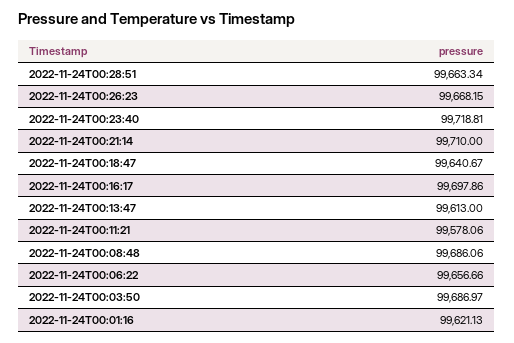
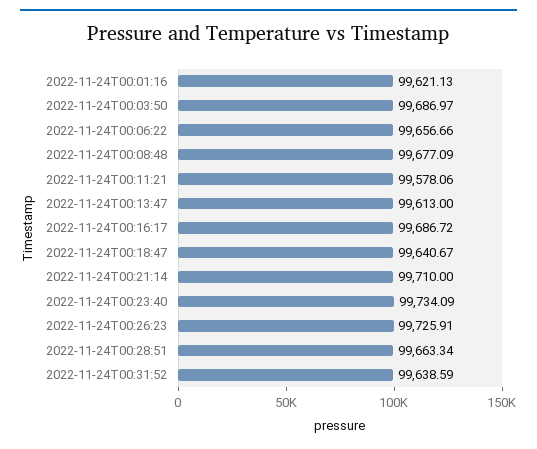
2022-11-24T00:26:23: 99668.15 -> 99725.91
2022-11-24T00:23:40: 99718.81 -> 99734.09
2022-11-24T00:16:17: 99697.86 -> 99686.72
2022-11-24T00:08:48: 99686.06 -> 99677.09
2022-11-24T00:31:52: none -> 99638.59

